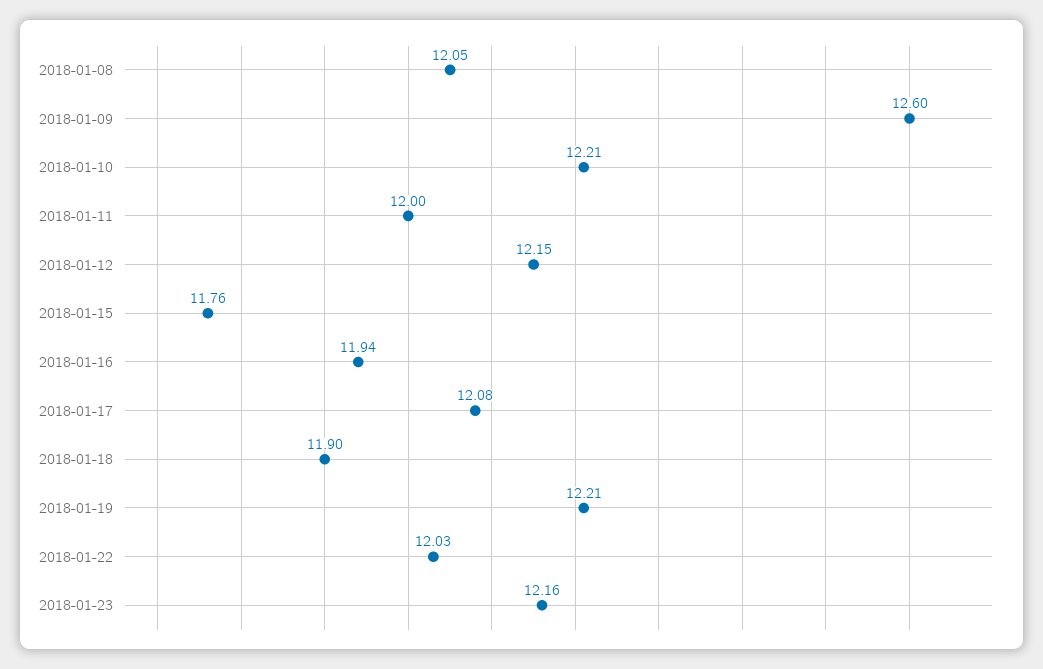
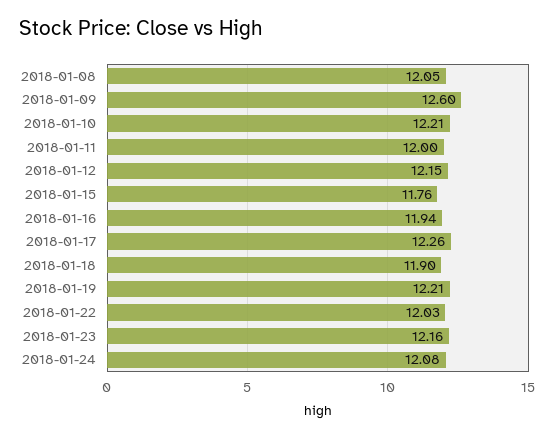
2018-01-17: 12.08 -> 12.26
2018-01-24: none -> 12.08

